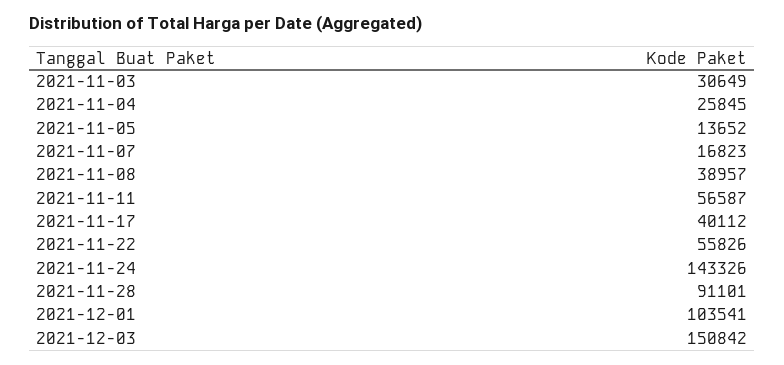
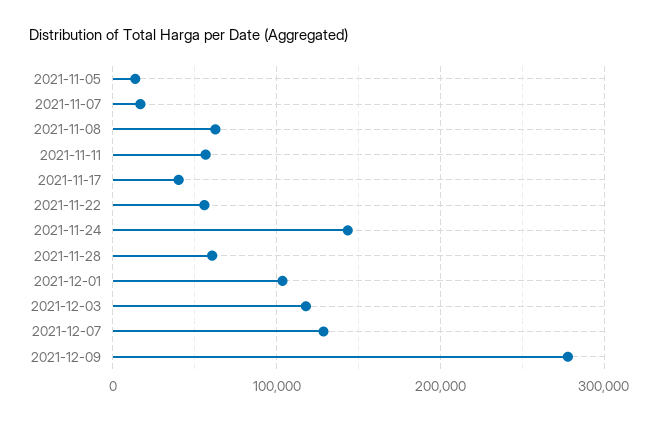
2021-11-03: 30649 -> none
2021-11-04: 25845 -> none
2021-11-08: 38957 -> 60000
2021-11-28: 91101 -> 60000
2021-12-03: 150842 -> 120000
2021-12-07: none -> 130000
2021-12-09: none -> 280000

